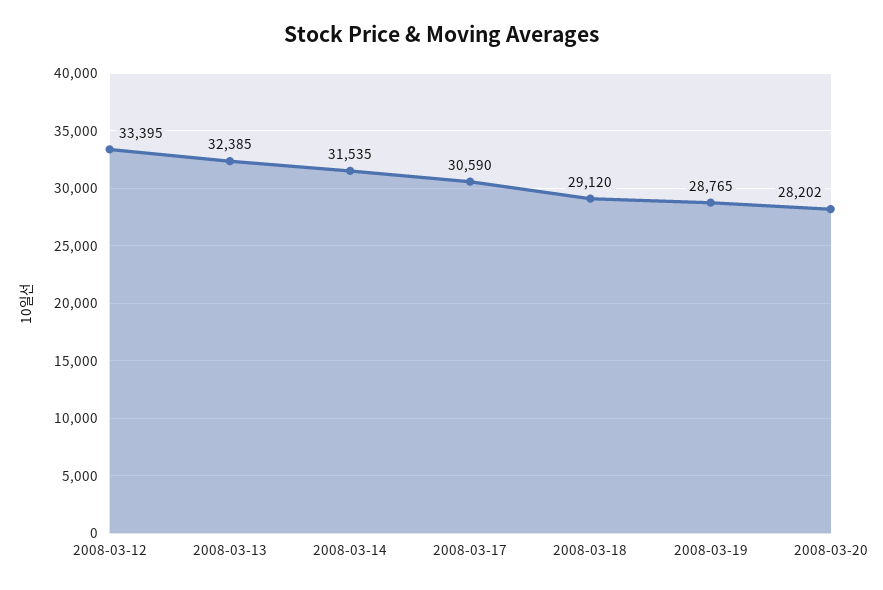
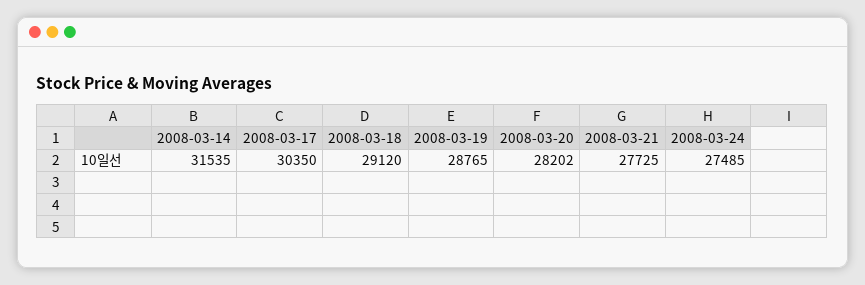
2008-03-12: 33395 -> none
2008-03-13: 32385 -> none
2008-03-17: 30590 -> 30350
2008-03-21: none -> 27725
2008-03-24: none -> 27485

